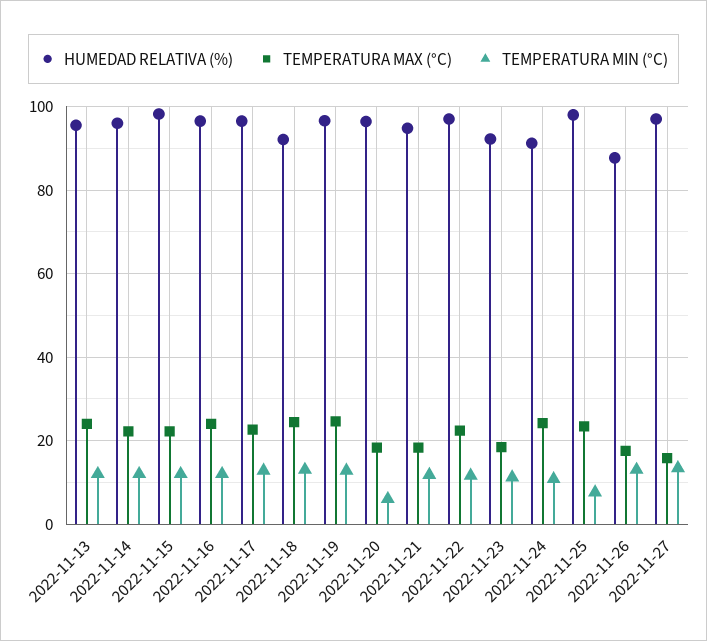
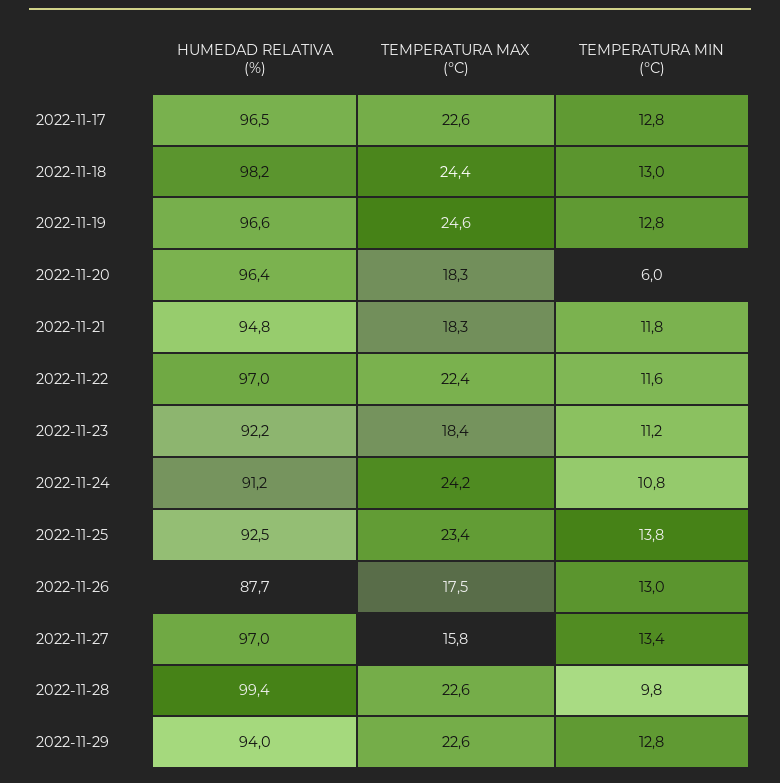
HUMEDAD RELATIVA (%), 2022-11-13: 96 -> none
TEMPERATURA MAX (°C), 2022-11-13: 24 -> none
TEMPERATURA MIN (°C), 2022-11-13: 12 -> none
HUMEDAD RELATIVA (%), 2022-11-14: 96 -> none
TEMPERATURA MAX (°C), 2022-11-14: 22 -> none
TEMPERATURA MIN (°C), 2022-11-14: 12 -> none
HUMEDAD RELATIVA (%), 2022-11-15: 98 -> none
TEMPERATURA MAX (°C), 2022-11-15: 22 -> none
TEMPERATURA MIN (°C), 2022-11-15: 12 -> none
HUMEDAD RELATIVA (%), 2022-11-16: 96 -> none
TEMPERATURA MAX (°C), 2022-11-16: 24 -> none
TEMPERATURA MIN (°C), 2022-11-16: 12 -> none
HUMEDAD RELATIVA (%), 2022-11-18: 92 -> 98.2
HUMEDAD RELATIVA (%), 2022-11-25: 98 -> 92.5
TEMPERATURA MIN (°C), 2022-11-25: 8 -> 13.8
HUMEDAD RELATIVA (%), 2022-11-28: none -> 99.4
TEMPERATURA MAX (°C), 2022-11-28: none -> 22.6
TEMPERATURA MIN (°C), 2022-11-28: none -> 9.8
HUMEDAD RELATIVA (%), 2022-11-29: none -> 94
TEMPERATURA MAX (°C), 2022-11-29: none -> 22.6
TEMPERATURA MIN (°C), 2022-11-29: none -> 12.8

